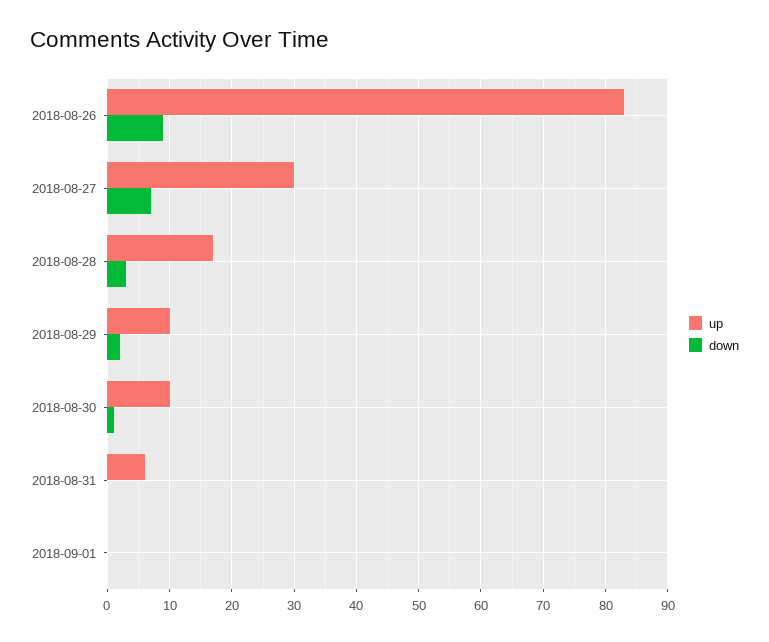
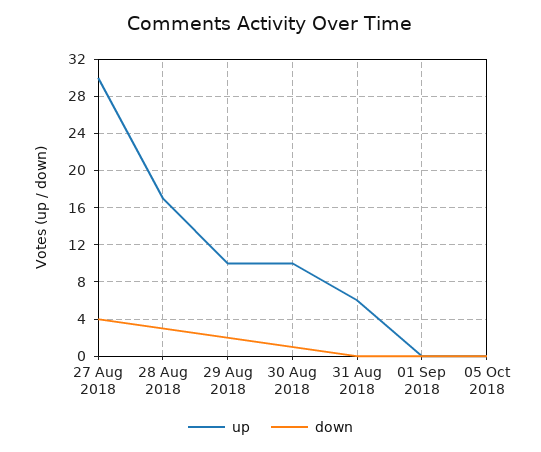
up, 2018-08-26: 83 -> none
down, 2018-08-26: 9 -> none
down, 2018-08-27: 7 -> 4
up, 05 Oct 2018: none -> 0
down, 05 Oct 2018: none -> 0

